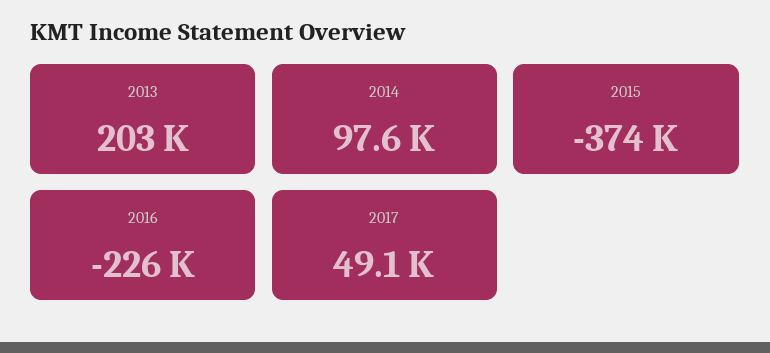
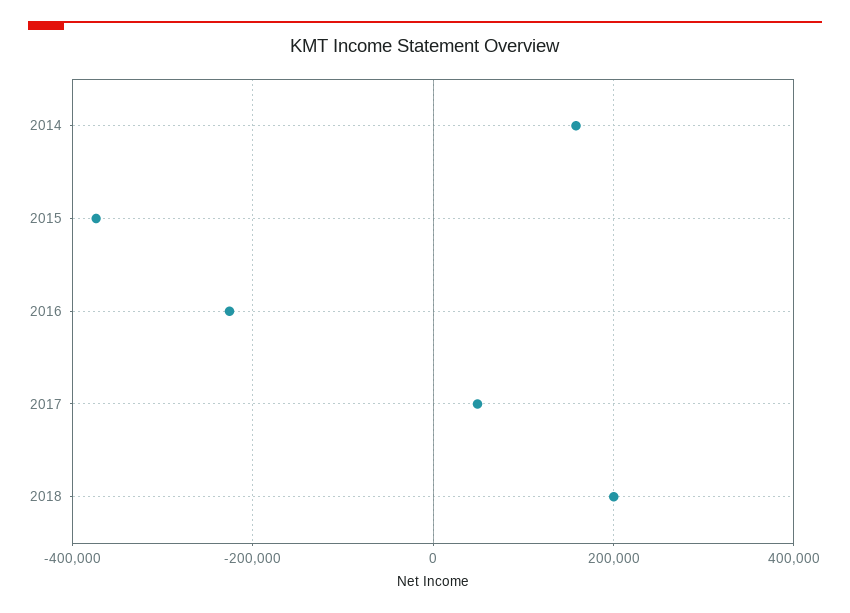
2013: 203000 -> none
2014: 97600 -> 160000
2018: none -> 200000

